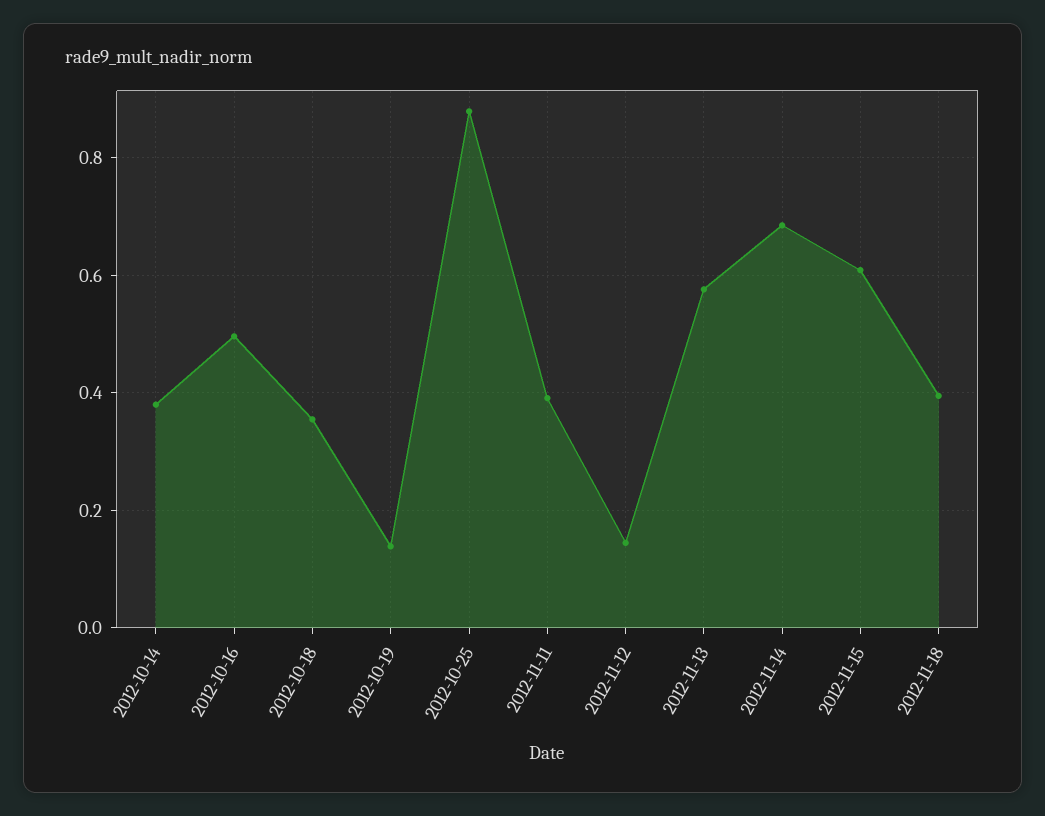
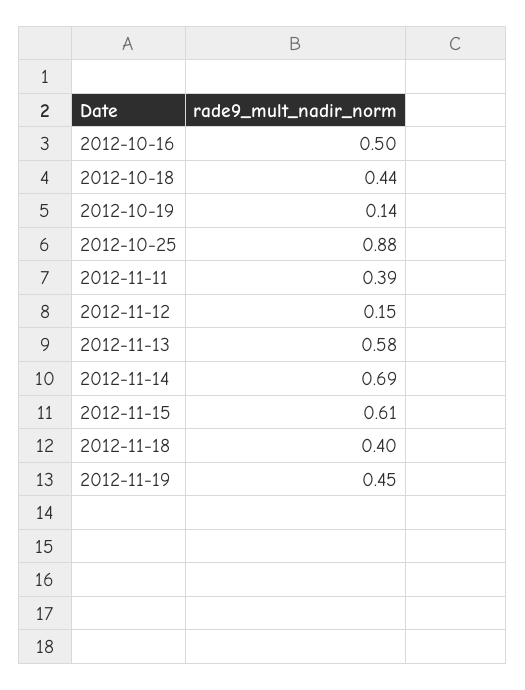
2012-10-14: 0.38 -> none
2012-10-18: 0.36 -> 0.44
2012-11-19: none -> 0.45

